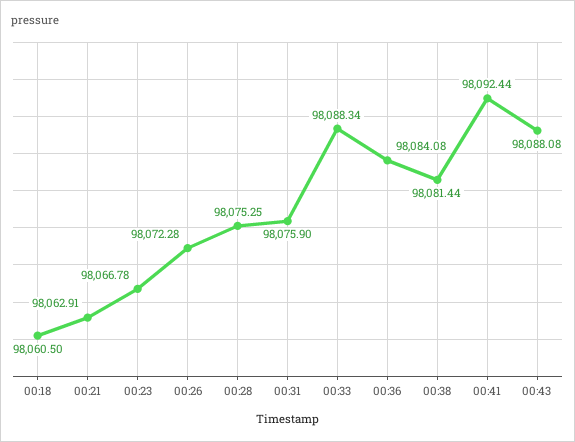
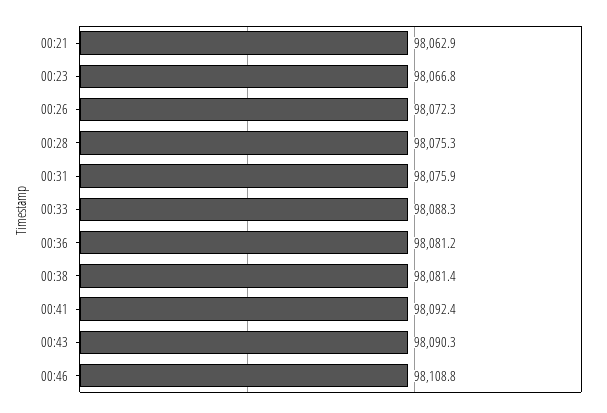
00:18: 98060.5 -> none
00:36: 98084.08 -> 98081.2
00:43: 98088.08 -> 98090.3
00:46: none -> 98108.8

